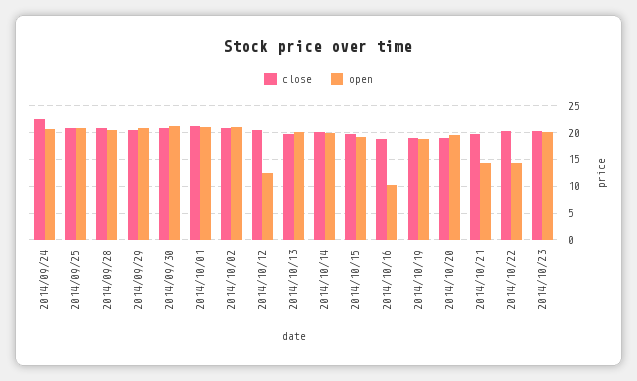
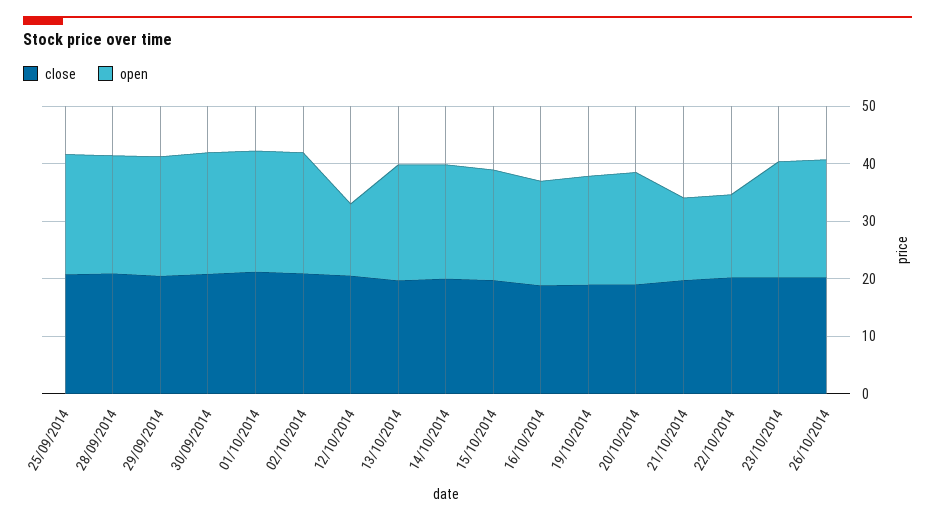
close, 2014/09/24: 22.5 -> none
open, 2014/09/24: 20 -> none
open, 2014/10/16: 10 -> 18
close, 26/10/2014: none -> 20
open, 26/10/2014: none -> 20

